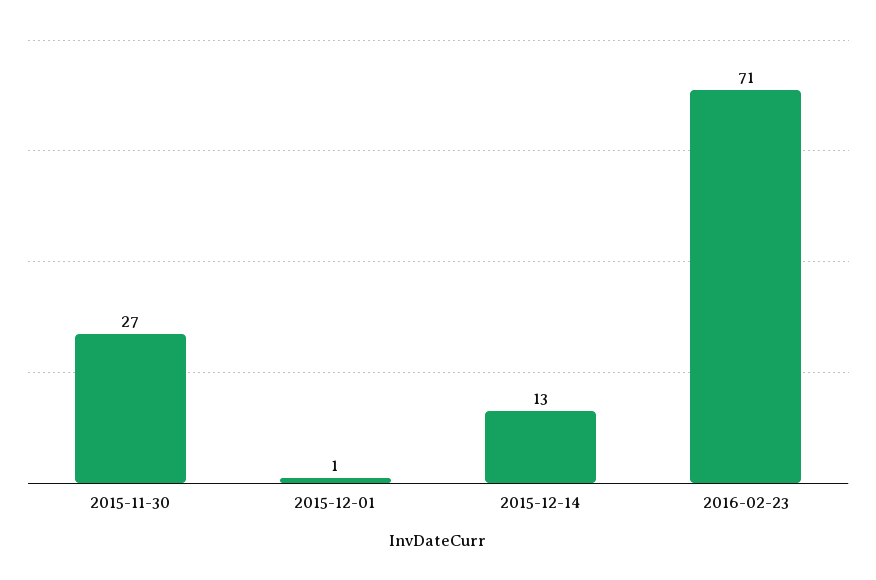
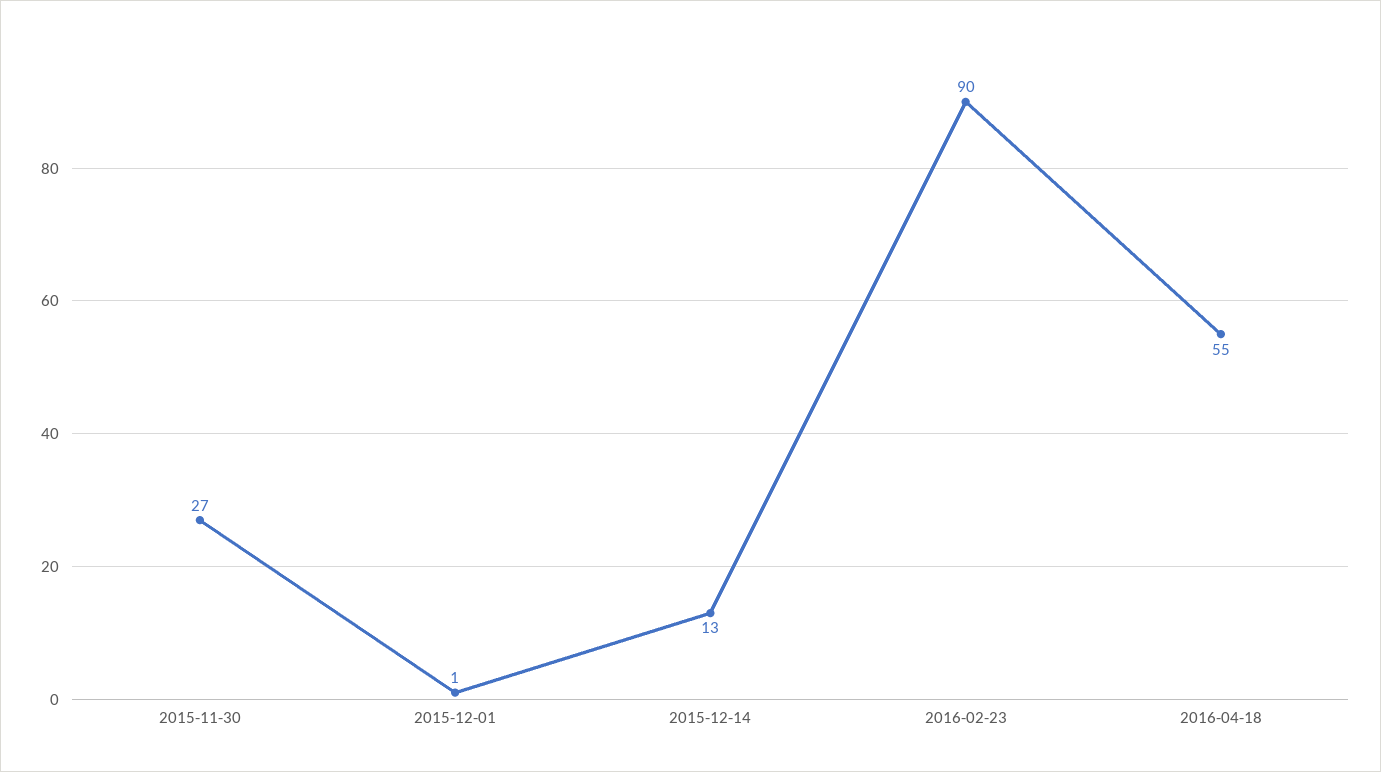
2016-02-23: 71 -> 90
2016-04-18: none -> 55

